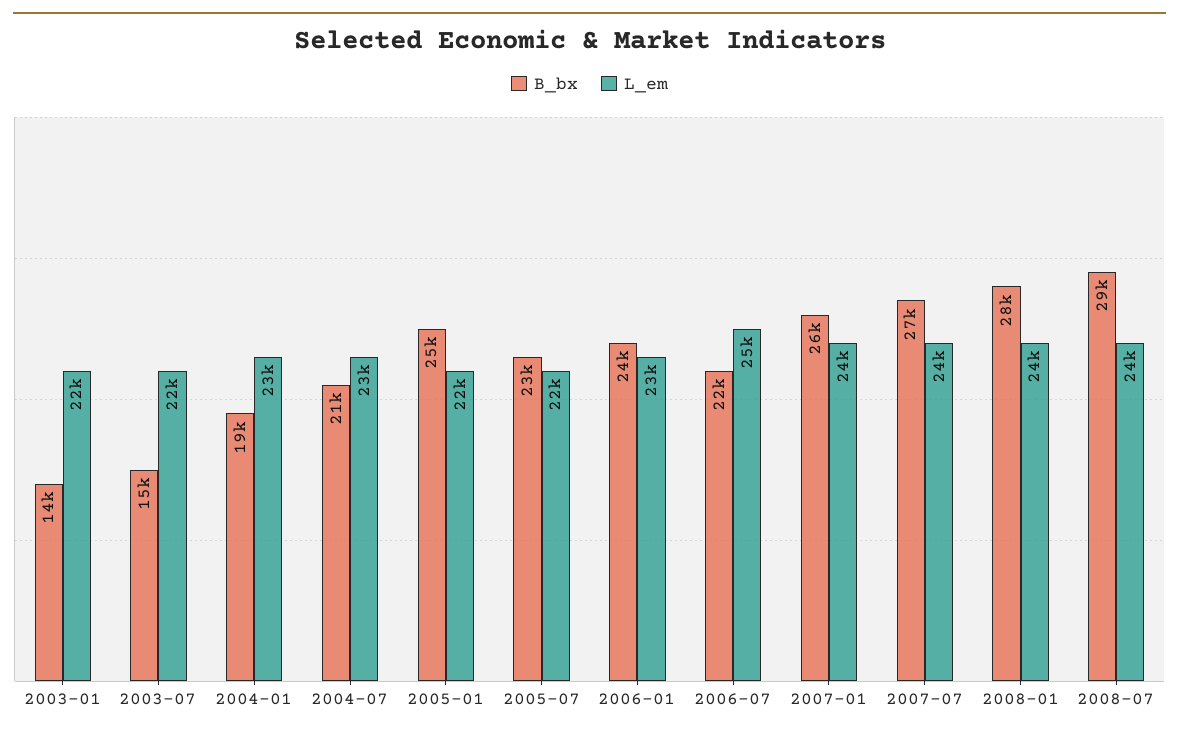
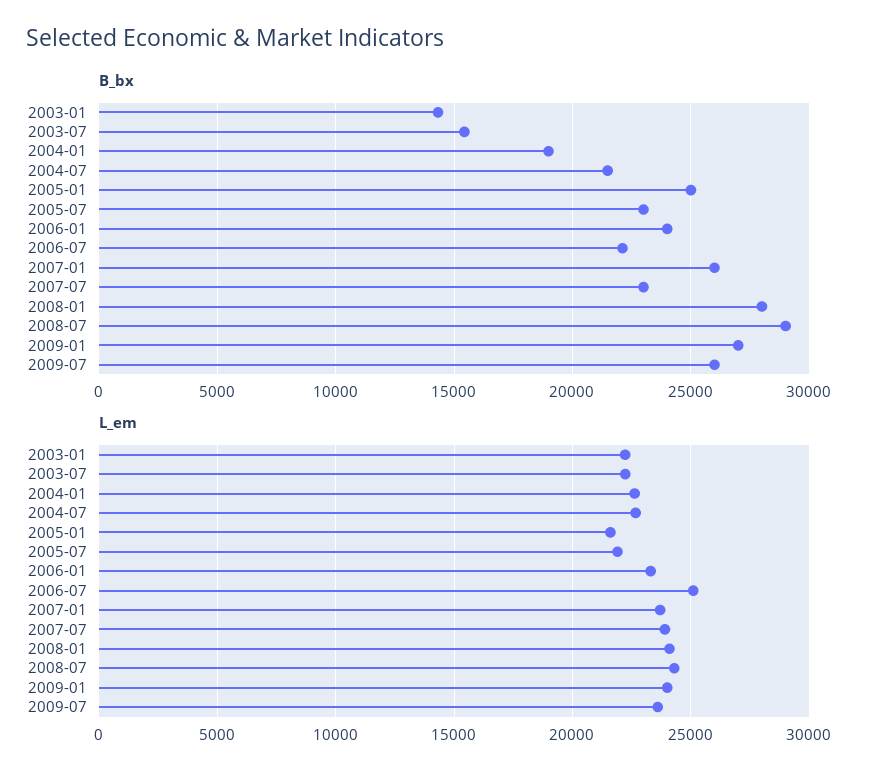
B_bx, 2007-07: 27000 -> 23000
B_bx, 2009-01: none -> 27000
B_bx, 2009-07: none -> 26000
L_em, 2009-01: none -> 24000
L_em, 2009-07: none -> 23500

